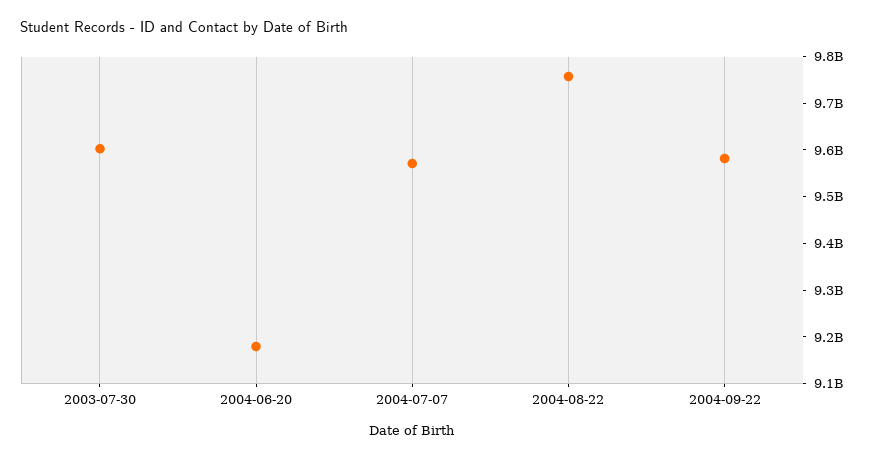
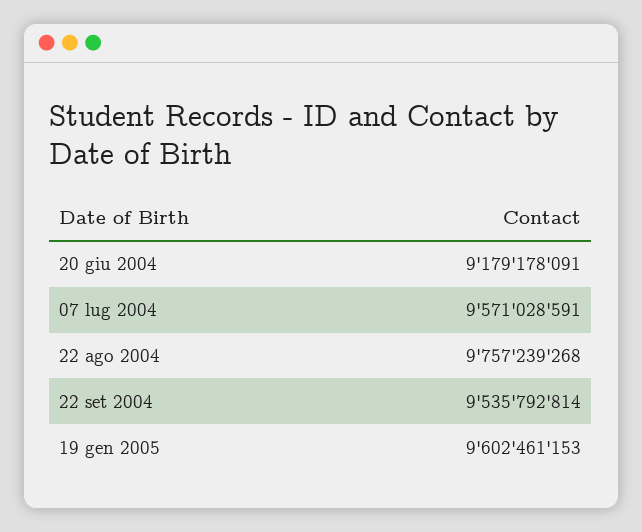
2003-07-30: 9600000000 -> none
2004-09-22: 9580000000 -> 9535792814
19 gen 2005: none -> 9602461153

